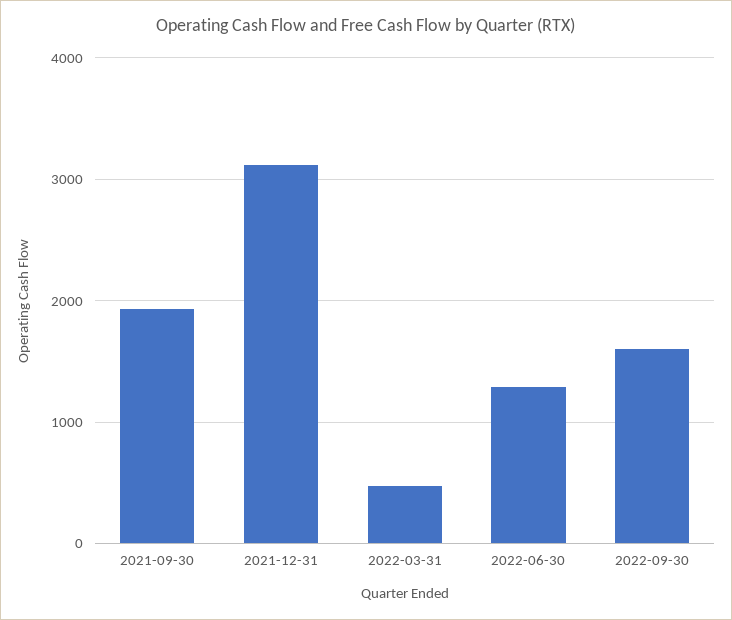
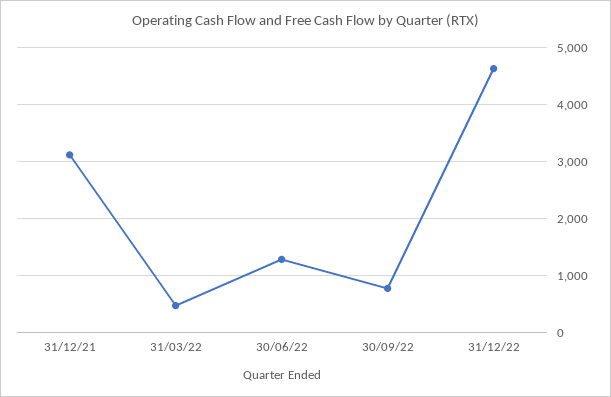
2021-09-30: 1900 -> none
2022-09-30: 1600 -> 800
31/12/22: none -> 4600

